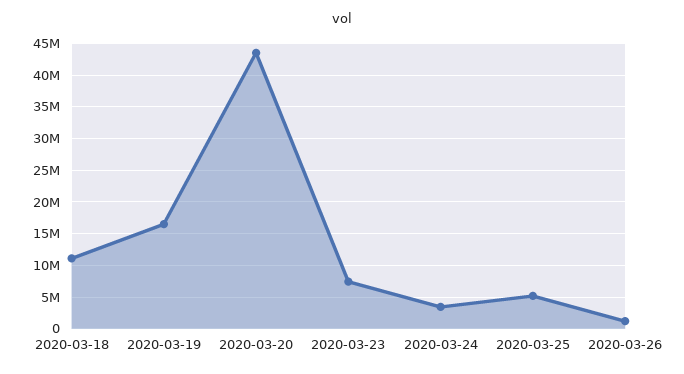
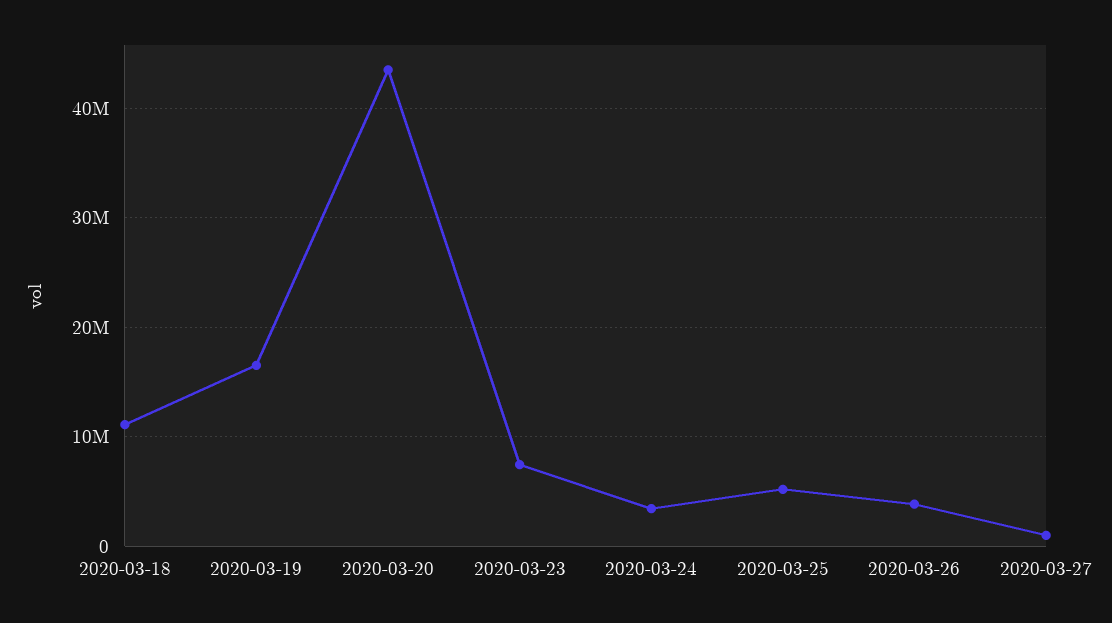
2020-03-26: 1000000 -> 4000000
2020-03-27: none -> 1000000

